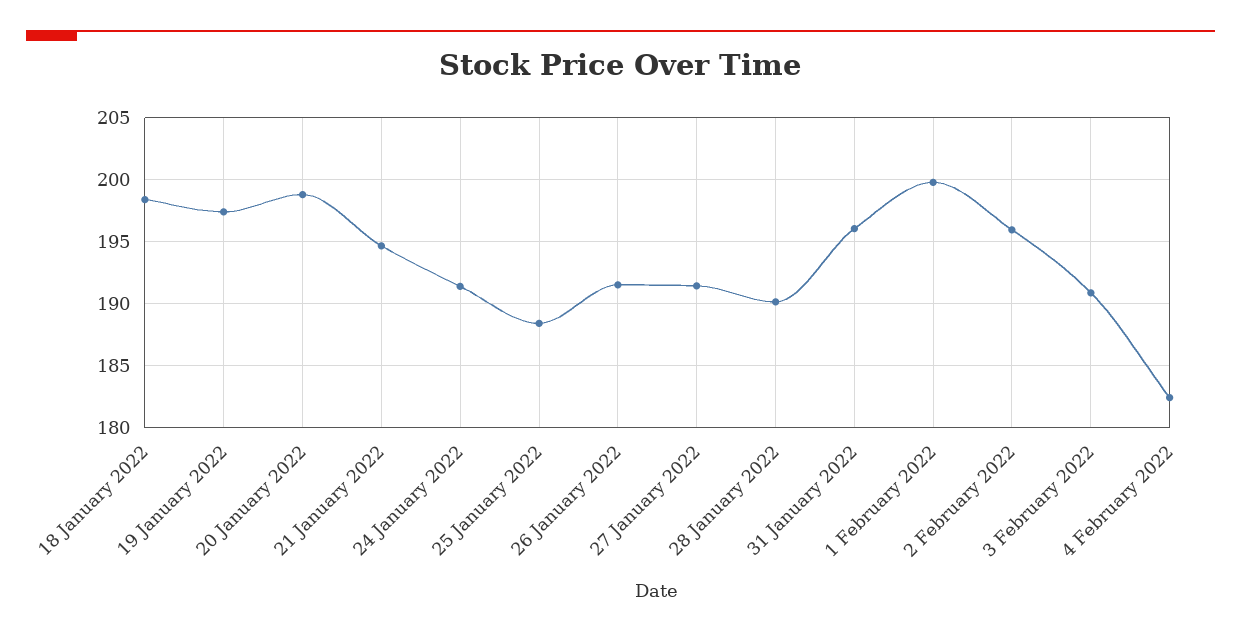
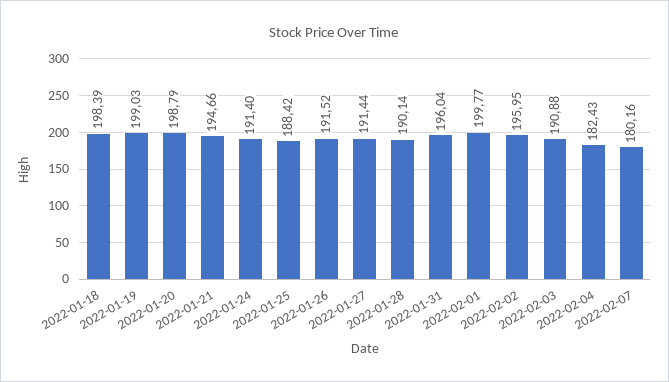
19 January 2022: 197.5 -> 199.03
2022-02-07: none -> 180.16

